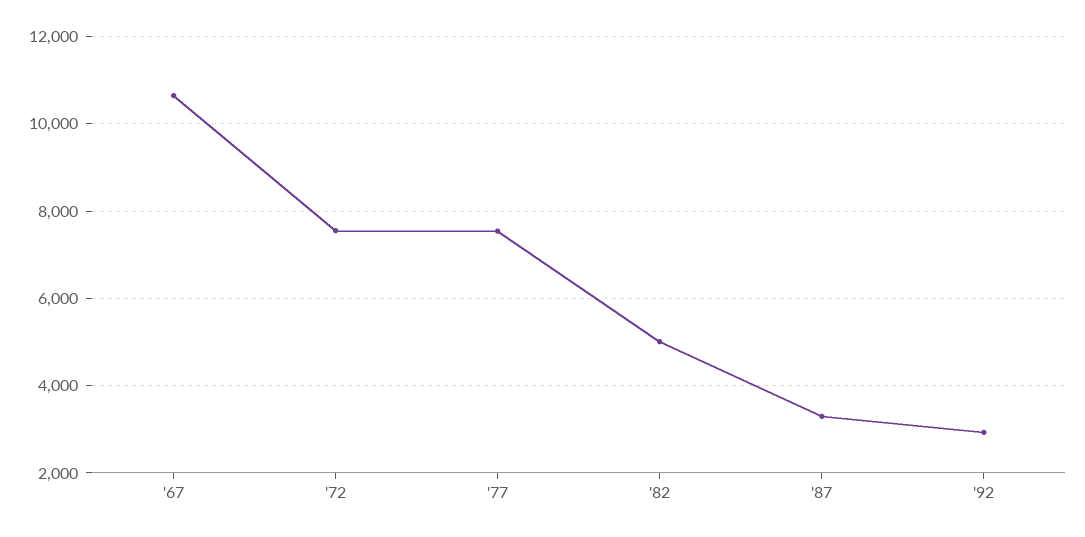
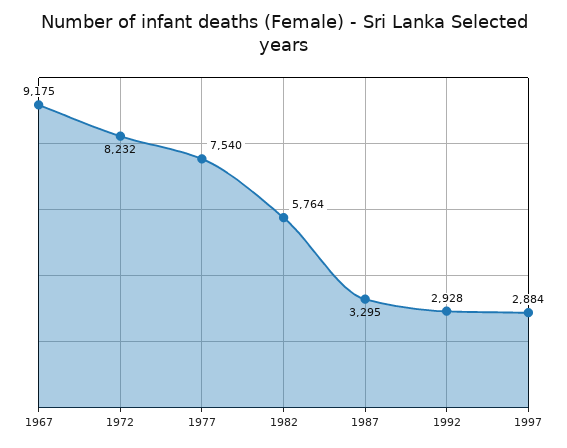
'67: 10600 -> 9175
'72: 7600 -> 8232
'82: 5000 -> 5764
1997: none -> 2884

